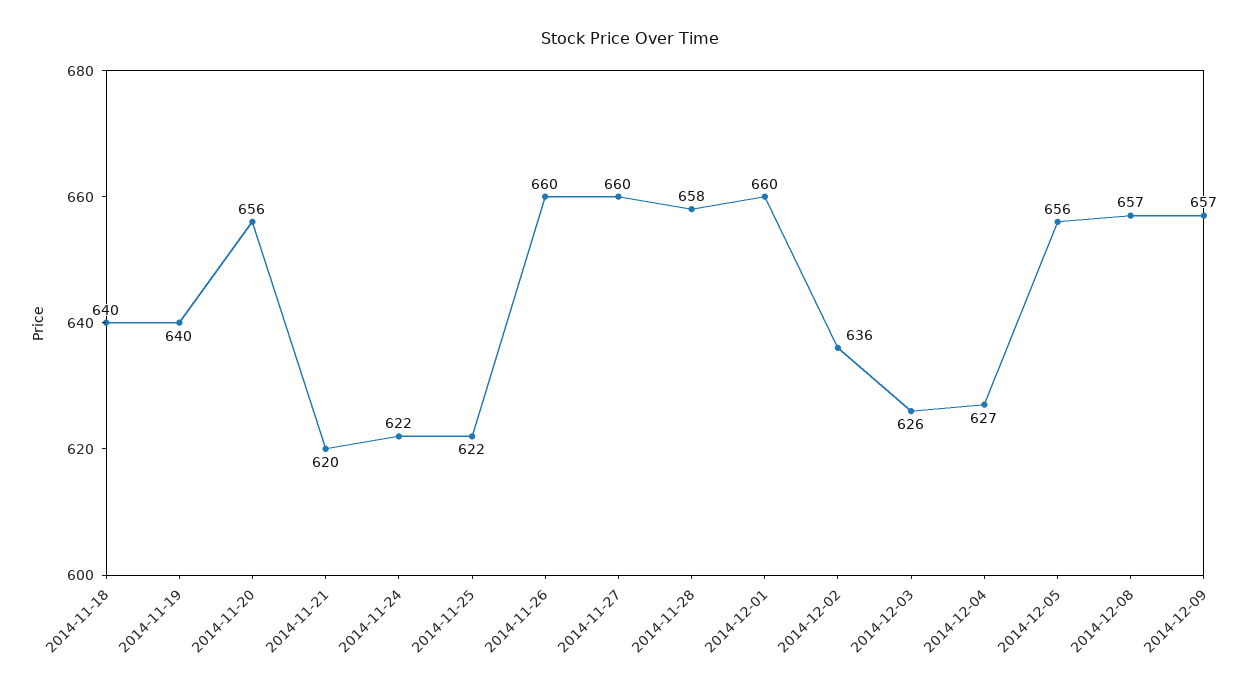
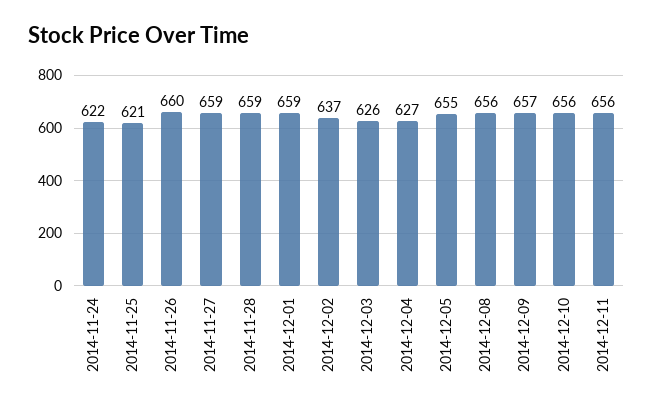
2014-11-18: 640 -> none
2014-11-19: 640 -> none
2014-11-20: 656 -> none
2014-11-21: 620 -> none
2014-11-25: 622 -> 621
2014-11-27: 660 -> 659
2014-11-28: 658 -> 659
2014-12-01: 660 -> 659
2014-12-02: 636 -> 637
2014-12-05: 656 -> 655
2014-12-08: 657 -> 656
2014-12-10: none -> 656
2014-12-11: none -> 656

